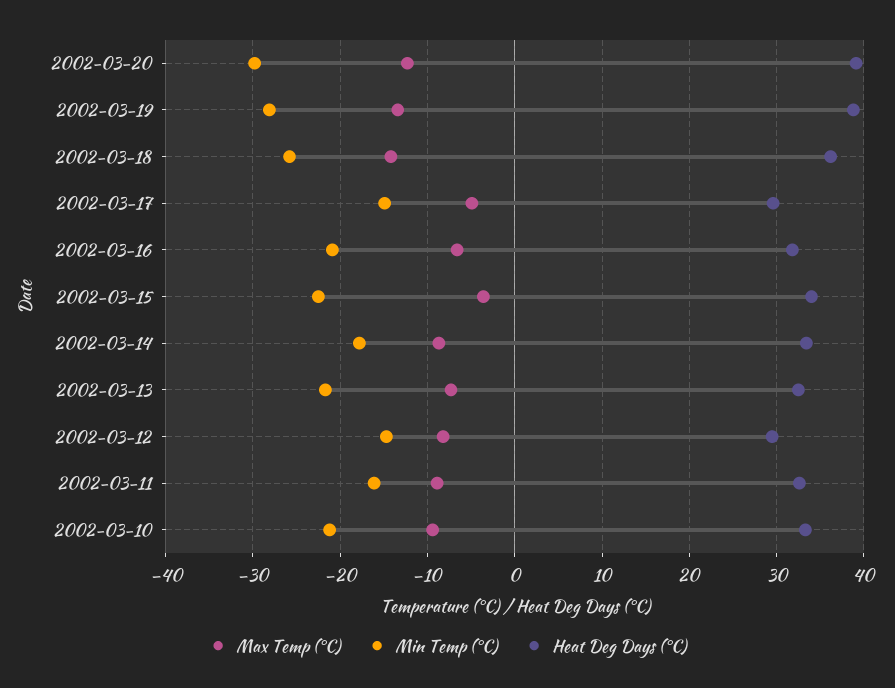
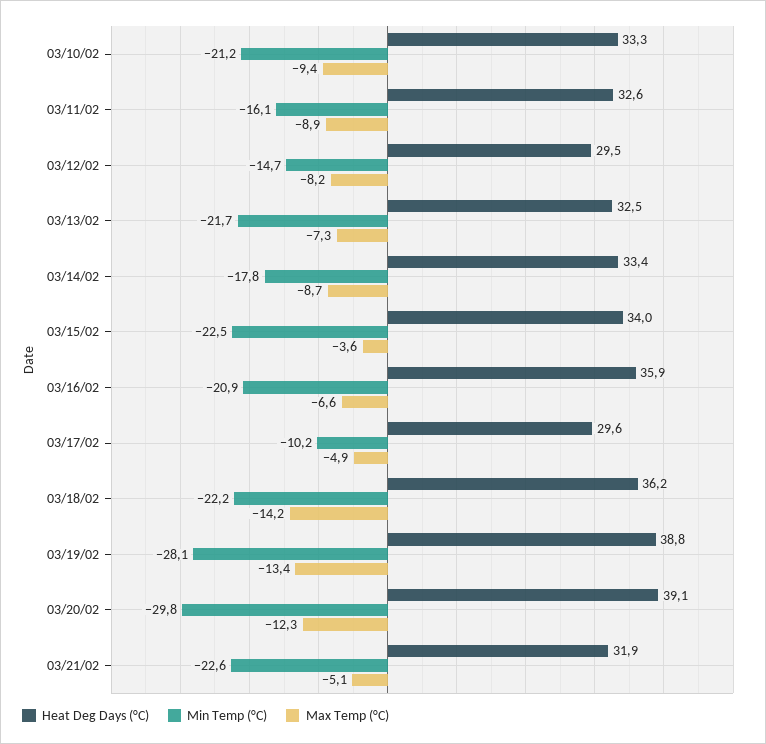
Min Temp (°C), 2002-03-18: -26 -> -22.2
Min Temp (°C), 2002-03-17: -15 -> -10.2
Heat Deg Days (°C), 2002-03-16: 32 -> 35.9
Heat Deg Days (°C), 03/21/02: none -> 31.9
Min Temp (°C), 03/21/02: none -> -22.6
Max Temp (°C), 03/21/02: none -> -5.1

